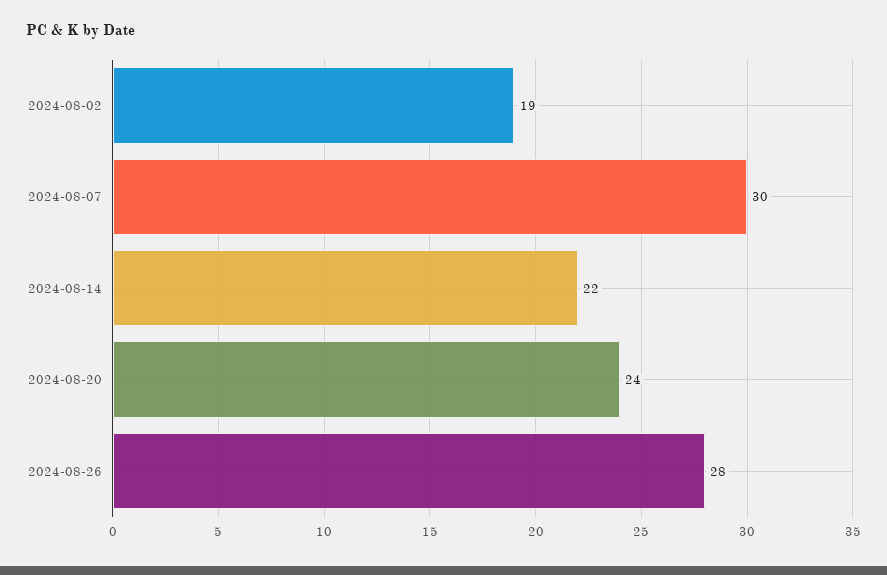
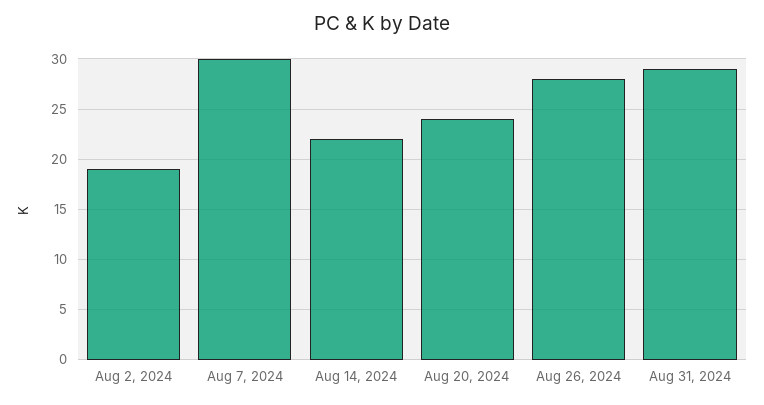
Aug 31, 2024: none -> 29

